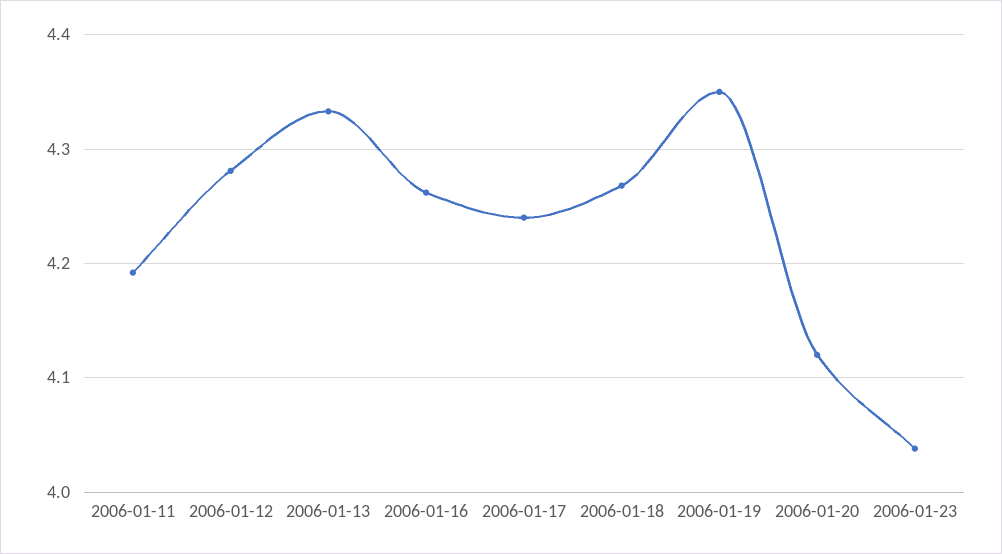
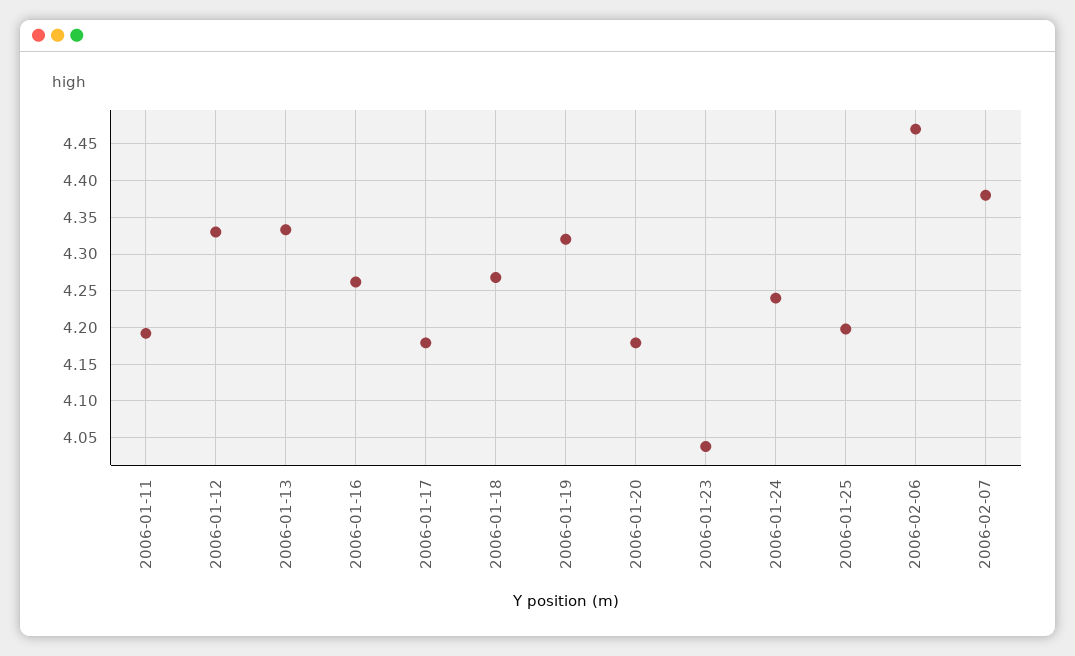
2006-01-12: 4.28 -> 4.33
2006-01-17: 4.24 -> 4.18
2006-01-19: 4.35 -> 4.32
2006-01-20: 4.12 -> 4.18
2006-01-24: none -> 4.24
2006-01-25: none -> 4.2
2006-02-06: none -> 4.47
2006-02-07: none -> 4.38

